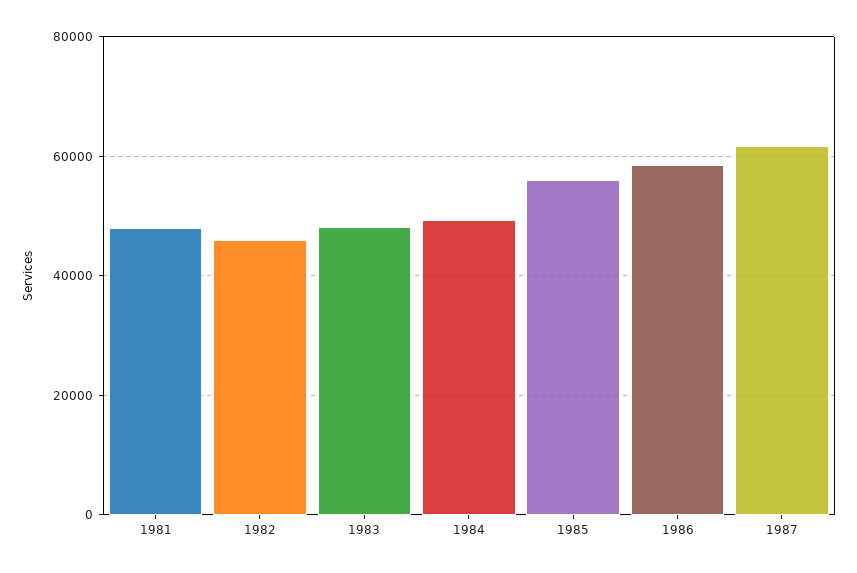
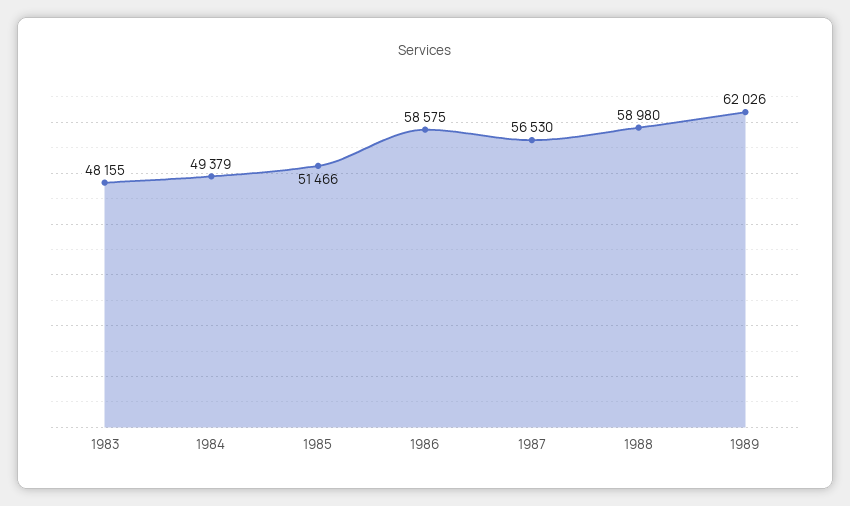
1981: 48000 -> none
1982: 46000 -> none
1985: 56000 -> 51466
1987: 62000 -> 56530
1988: none -> 58980
1989: none -> 62026

